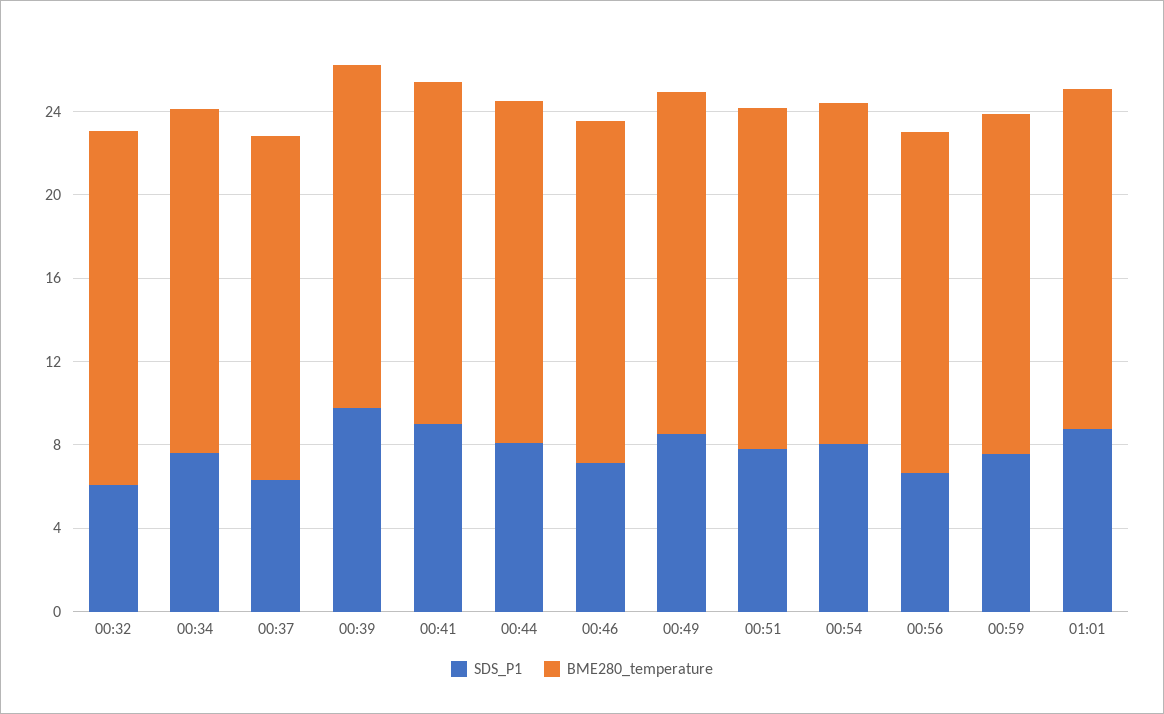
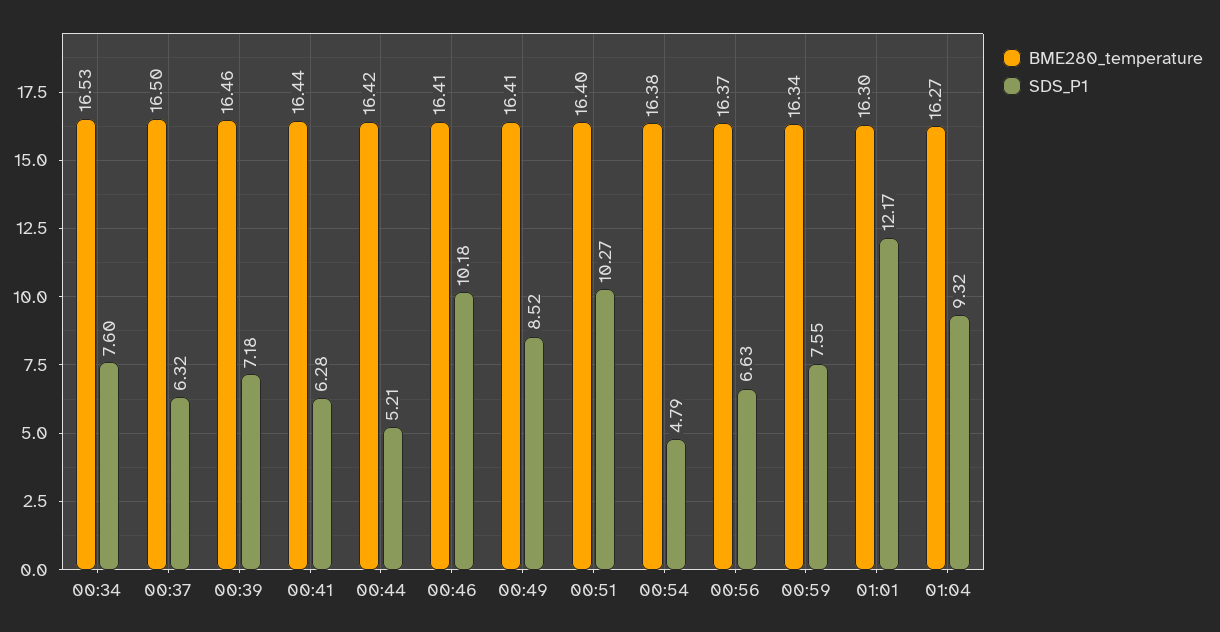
SDS_P1, 00:32: 6 -> none
BME280_temperature, 00:32: 17 -> none
SDS_P1, 00:39: 10 -> 7.18
SDS_P1, 00:41: 9 -> 6.28
SDS_P1, 00:44: 8 -> 5.21
SDS_P1, 00:46: 7 -> 10.18
SDS_P1, 00:51: 8 -> 10.27
SDS_P1, 00:54: 8 -> 4.79
SDS_P1, 01:01: 9 -> 12.17
BME280_temperature, 01:04: none -> 16.27
SDS_P1, 01:04: none -> 9.32

